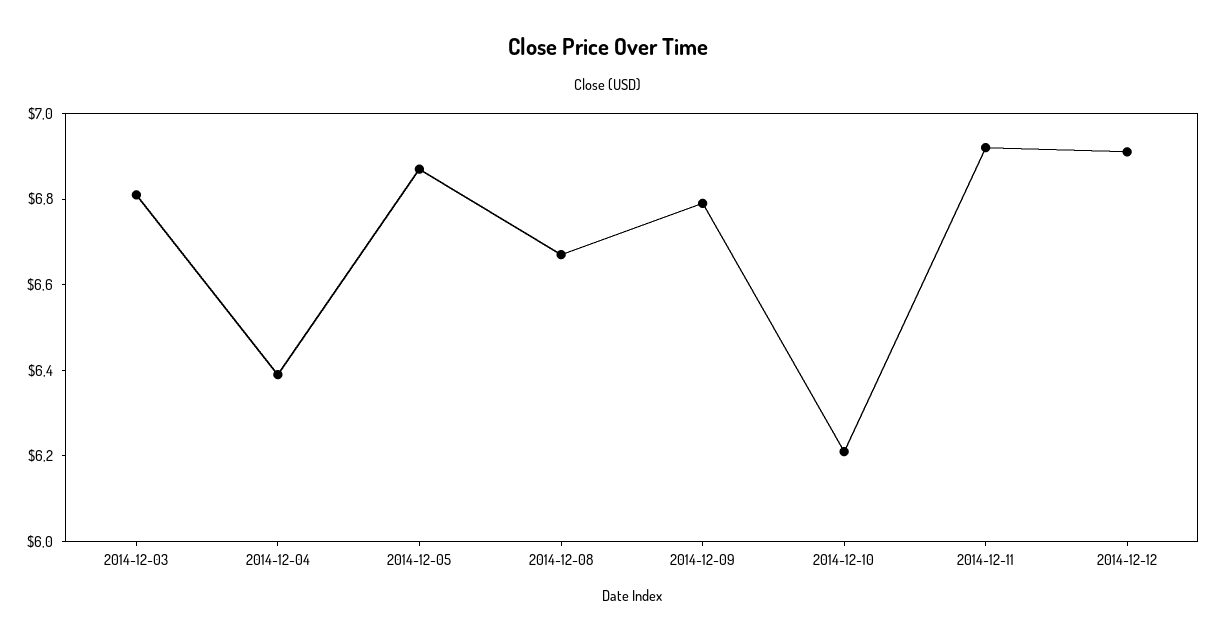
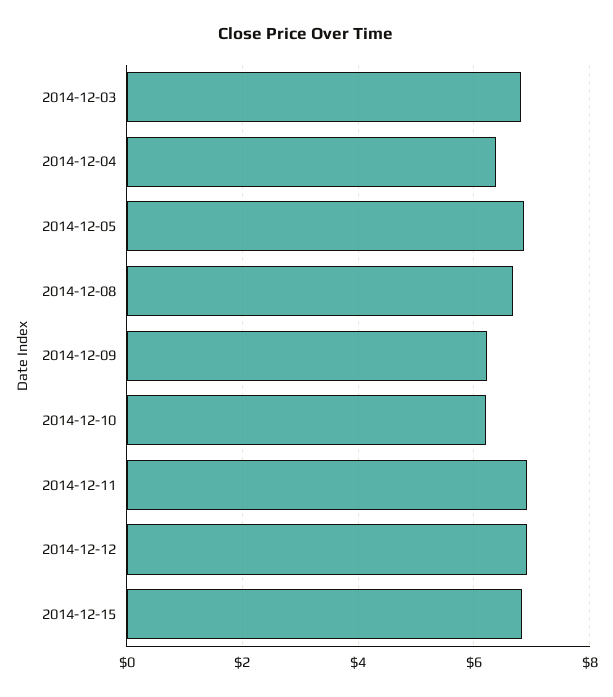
2014-12-09: 6.8 -> 6.2
2014-12-15: none -> 6.8

